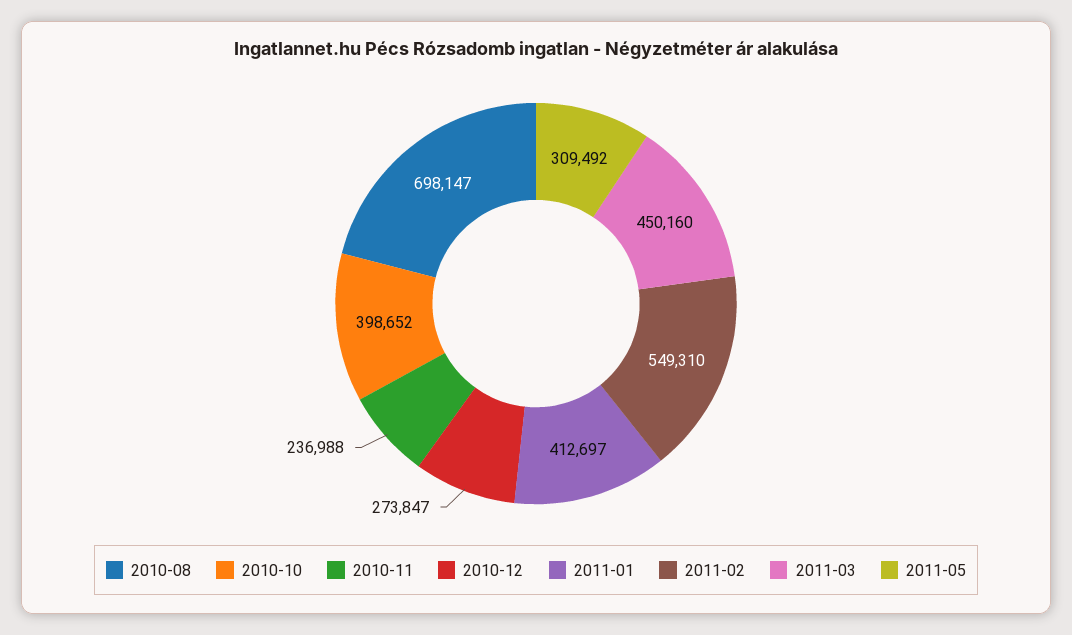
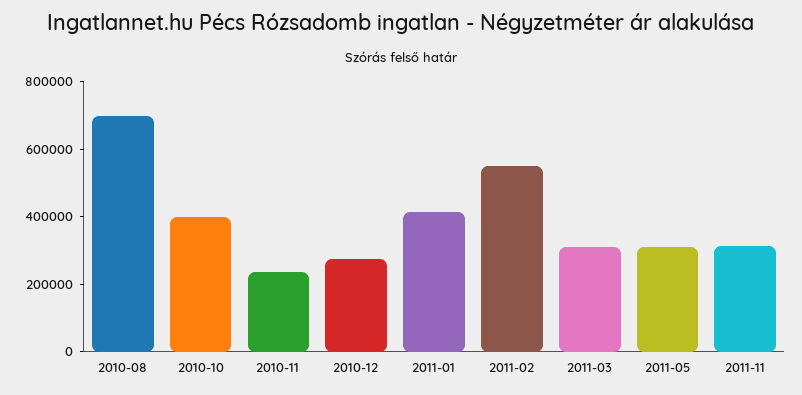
2011-03: 450160 -> 300000
2011-11: none -> 300000

